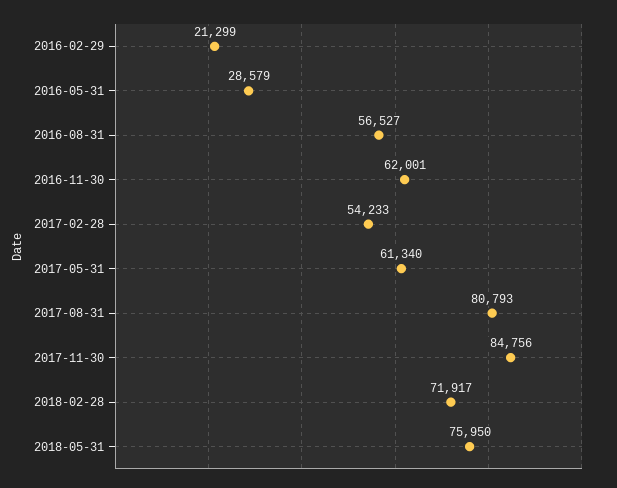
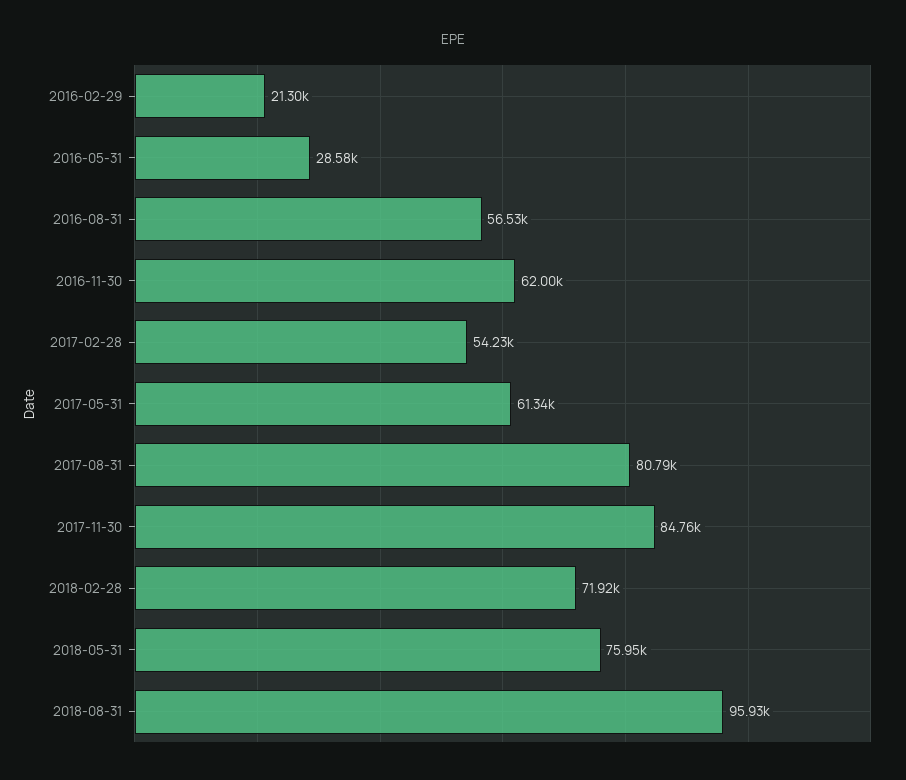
2018-08-31: none -> 95930

